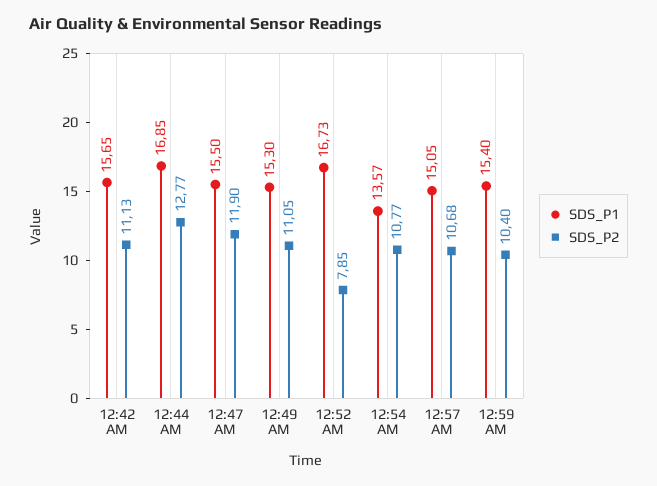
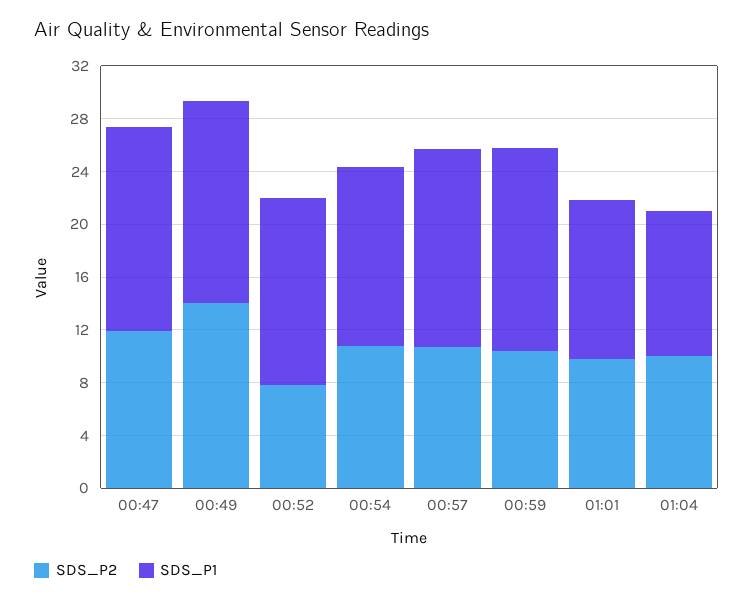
SDS_P1, 12:42 AM: 15.65 -> none
SDS_P2, 12:42 AM: 11.13 -> none
SDS_P1, 12:44 AM: 16.85 -> none
SDS_P2, 12:44 AM: 12.77 -> none
SDS_P2, 12:49 AM: 11.05 -> 14
SDS_P1, 12:52 AM: 16.73 -> 14
SDS_P2, 01:01: none -> 10
SDS_P1, 01:01: none -> 12
SDS_P2, 01:04: none -> 10
SDS_P1, 01:04: none -> 11

